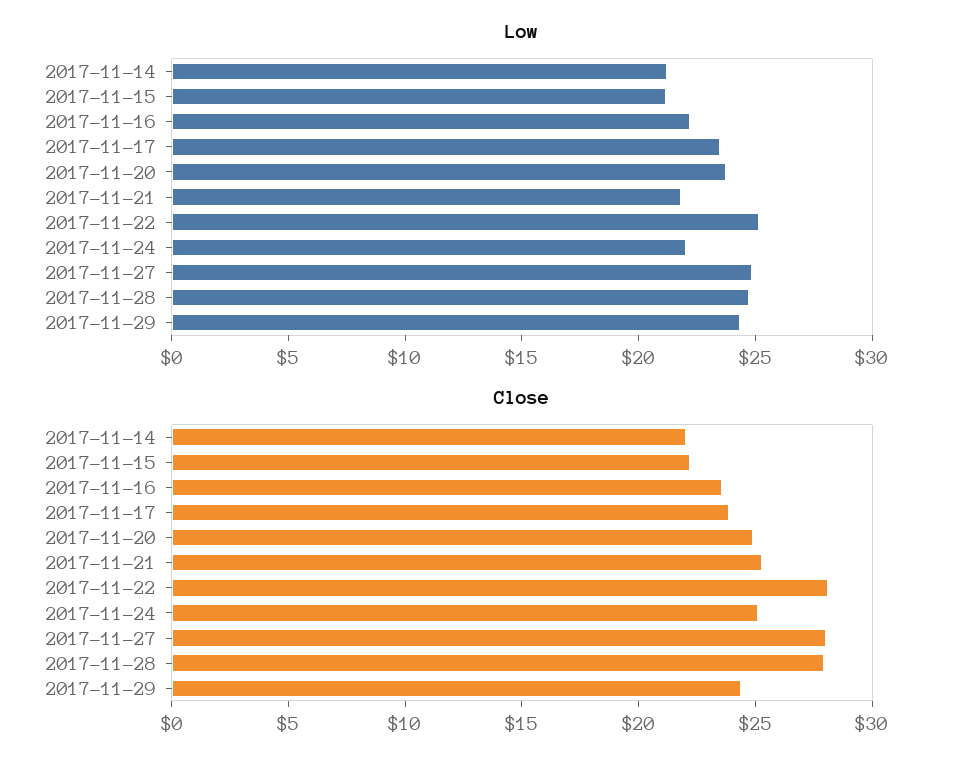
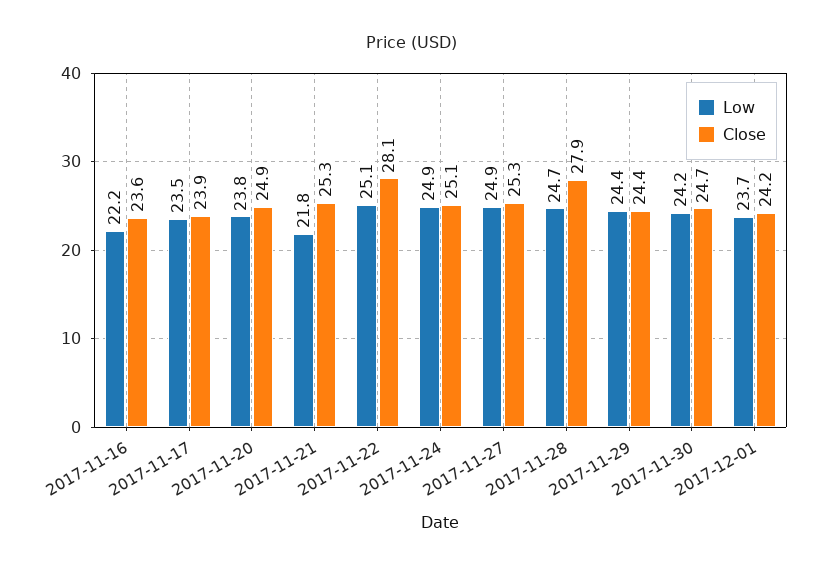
Low, 2017-11-14: 21 -> none
Low, 2017-11-15: 21 -> none
Low, 2017-11-24: 22 -> 24.9
Close, 2017-11-14: 22 -> none
Close, 2017-11-15: 22 -> none
Close, 2017-11-27: 28 -> 25.3
Low, 2017-11-30: none -> 24.2
Close, 2017-11-30: none -> 24.7
Low, 2017-12-01: none -> 23.7
Close, 2017-12-01: none -> 24.2

